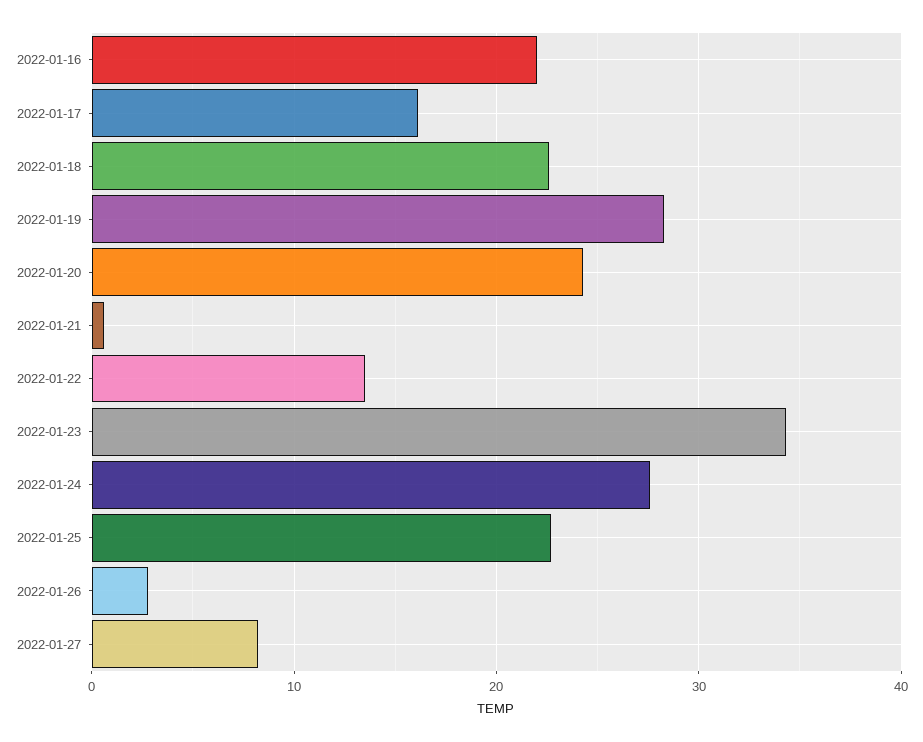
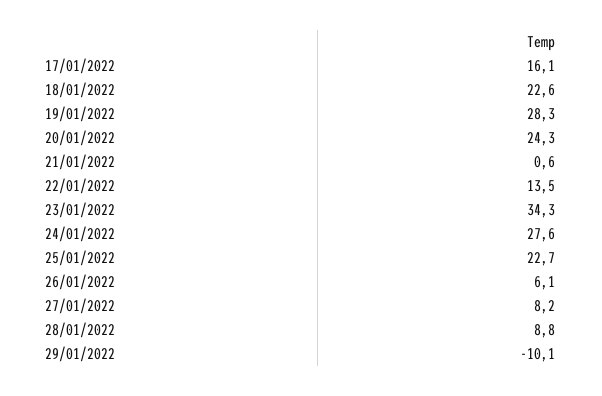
2022-01-16: 22 -> none
2022-01-26: 3 -> 6.1
28/01/2022: none -> 8.8
29/01/2022: none -> -10.1

